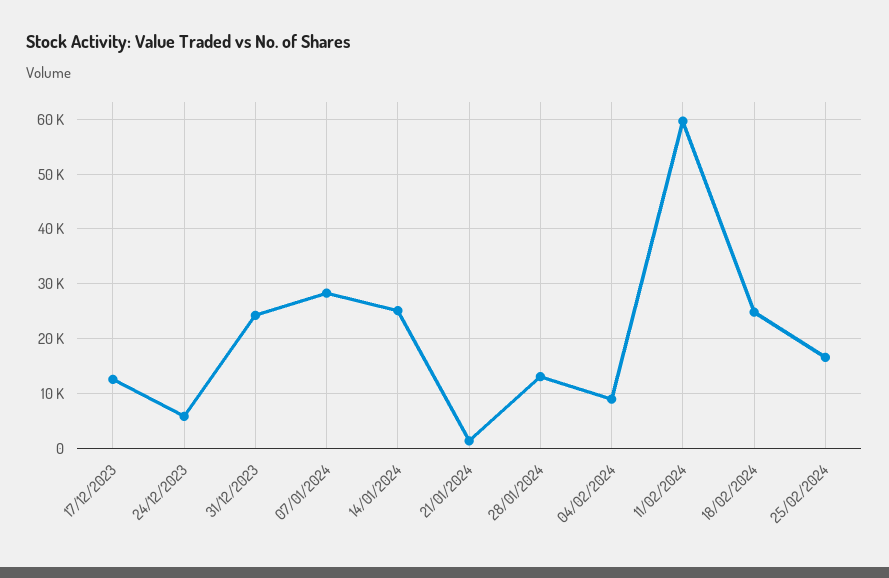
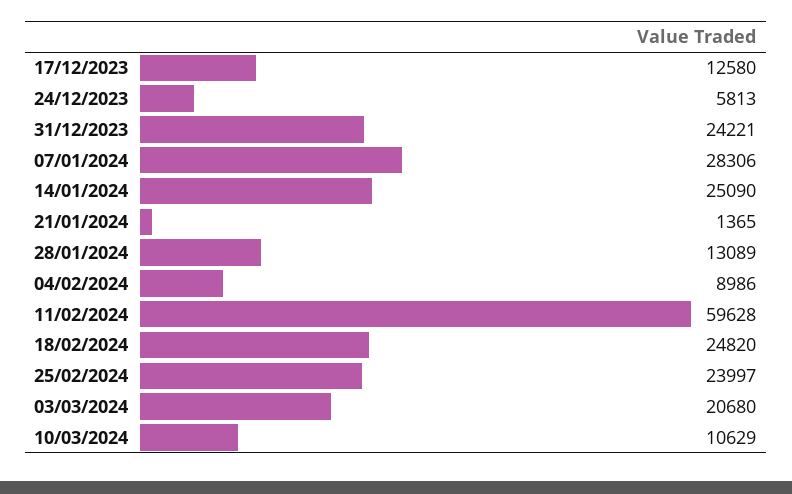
25/02/2024: 16000 -> 23997
03/03/2024: none -> 20680
10/03/2024: none -> 10629

